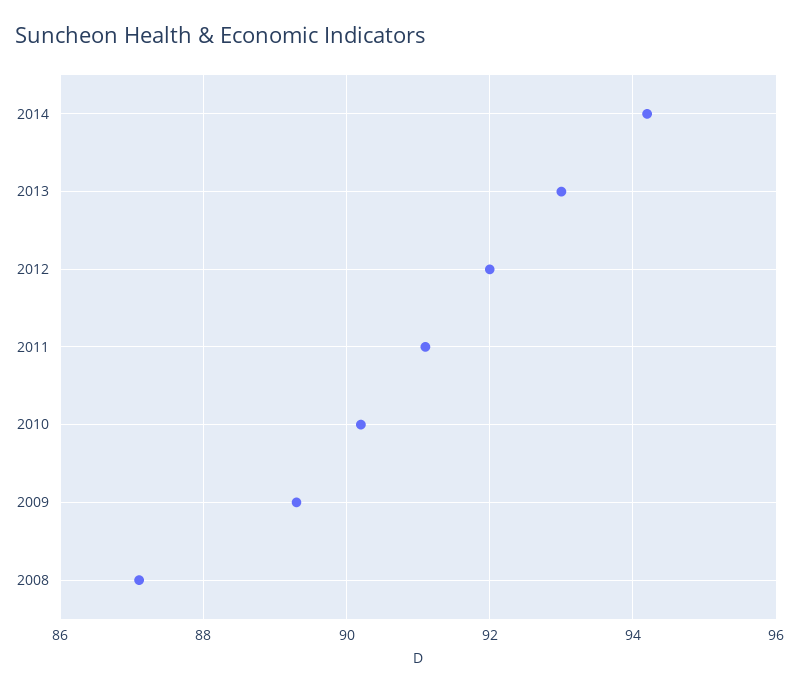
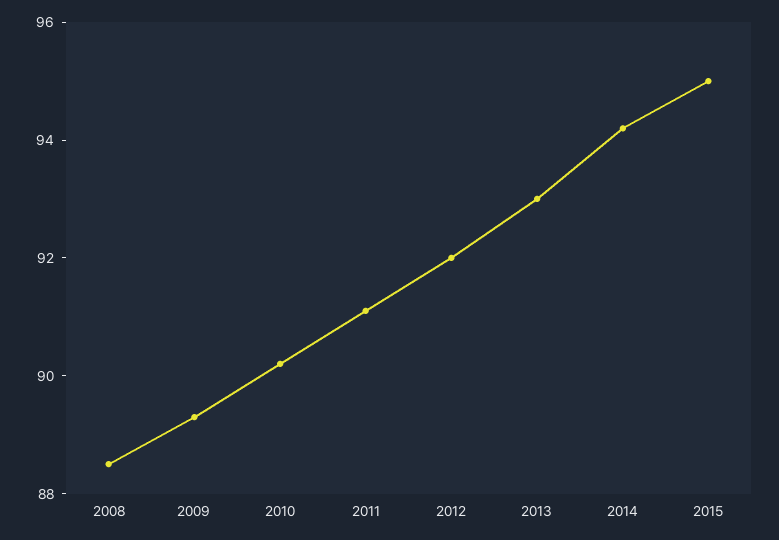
2008: 87 -> 88.5
2015: none -> 95

